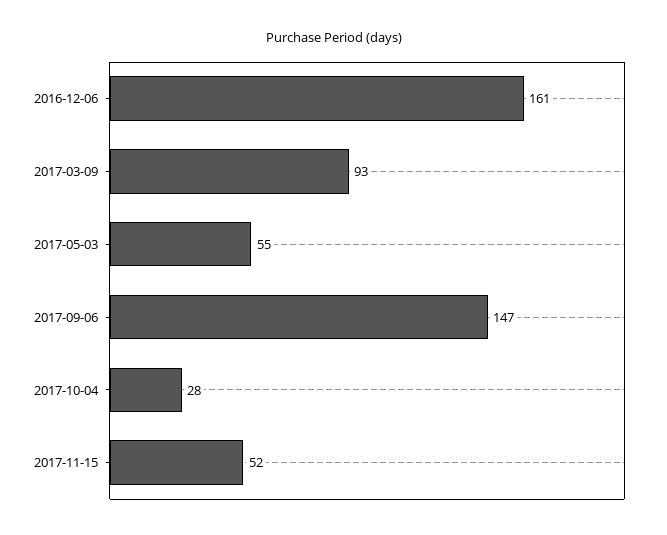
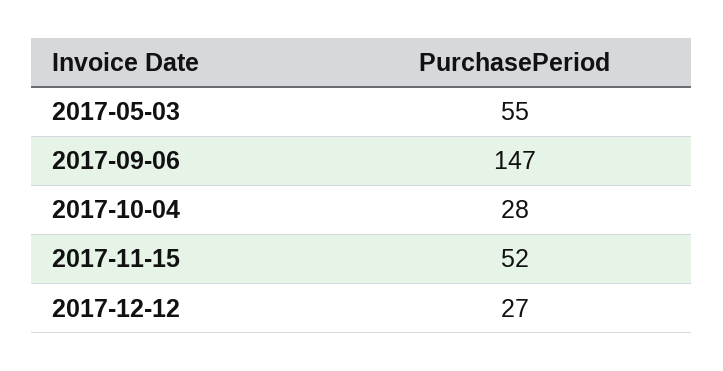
2016-12-06: 161 -> none
2017-03-09: 93 -> none
2017-12-12: none -> 27

